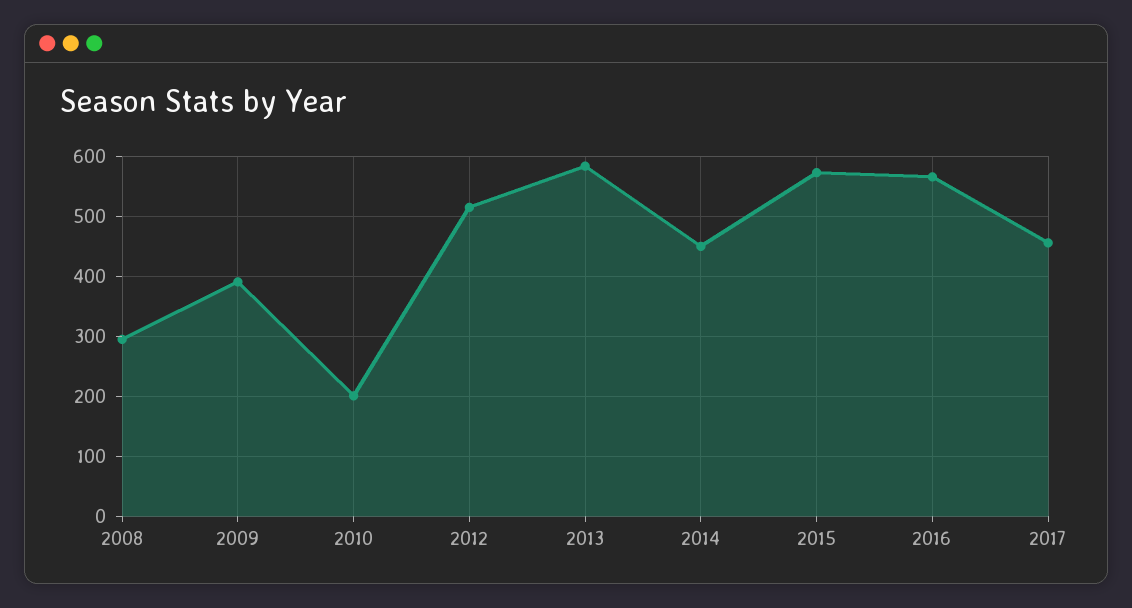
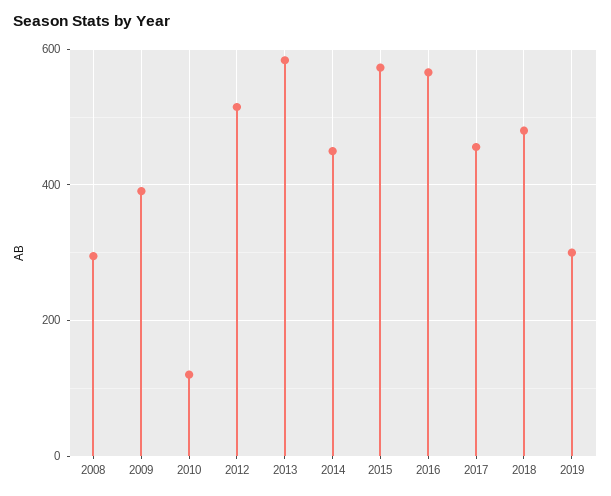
2010: 200 -> 120
2018: none -> 480
2019: none -> 300

